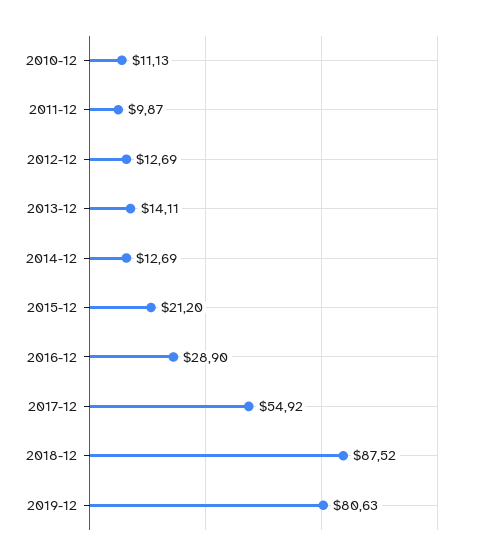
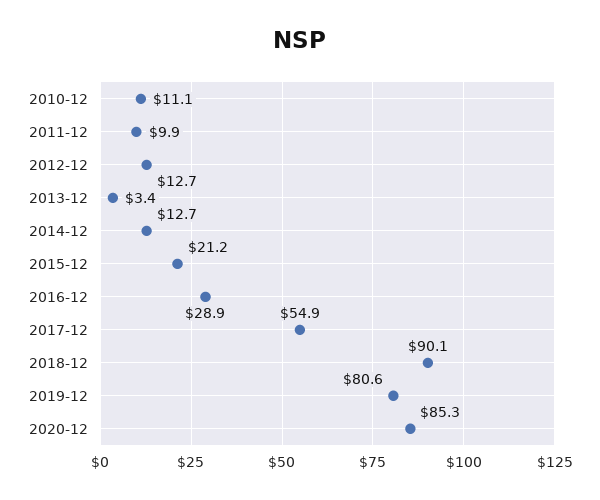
2013-12: 14.11 -> 3.4
2018-12: 87.52 -> 90.1
2020-12: none -> 85.3

